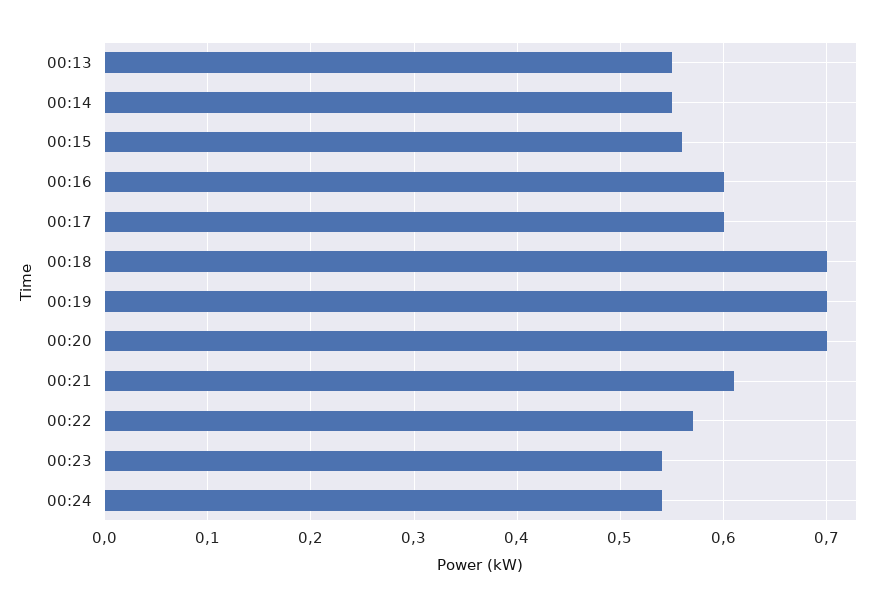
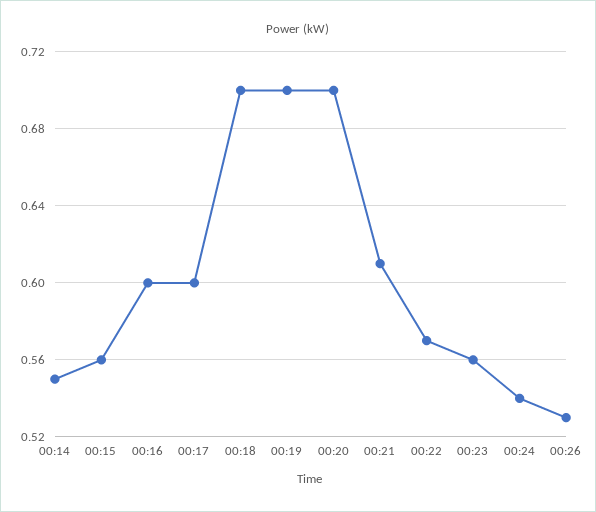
00:13: 0.55 -> none
00:23: 0.54 -> 0.56
00:26: none -> 0.53

